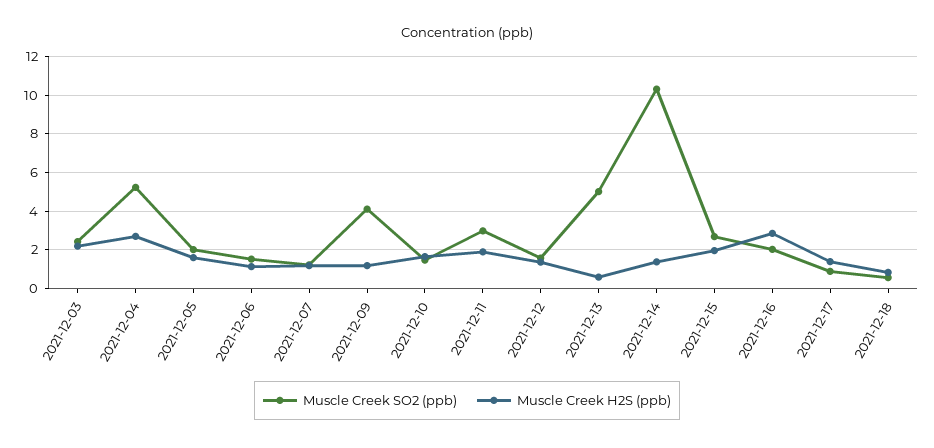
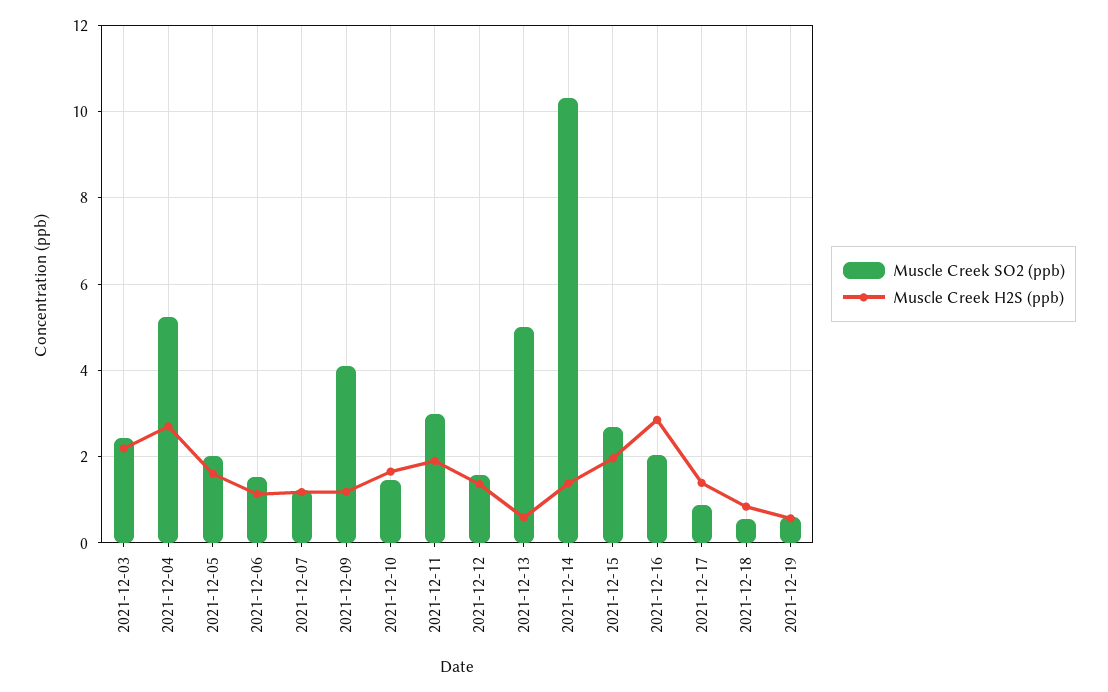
Muscle Creek SO2 (ppb), 2021-12-19: none -> 0.6
Muscle Creek H2S (ppb), 2021-12-19: none -> 0.6

